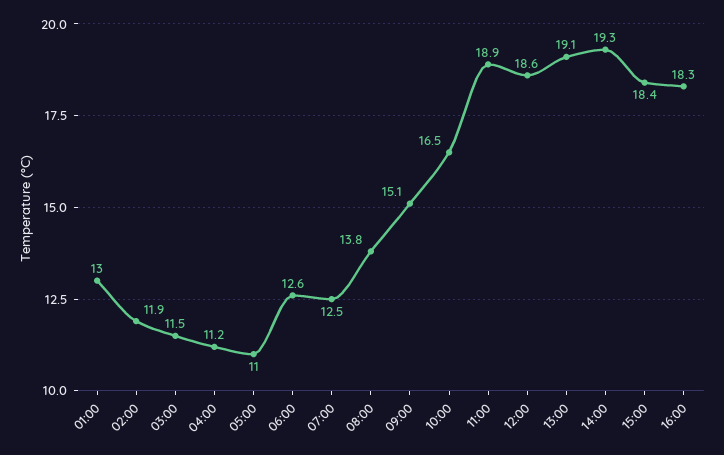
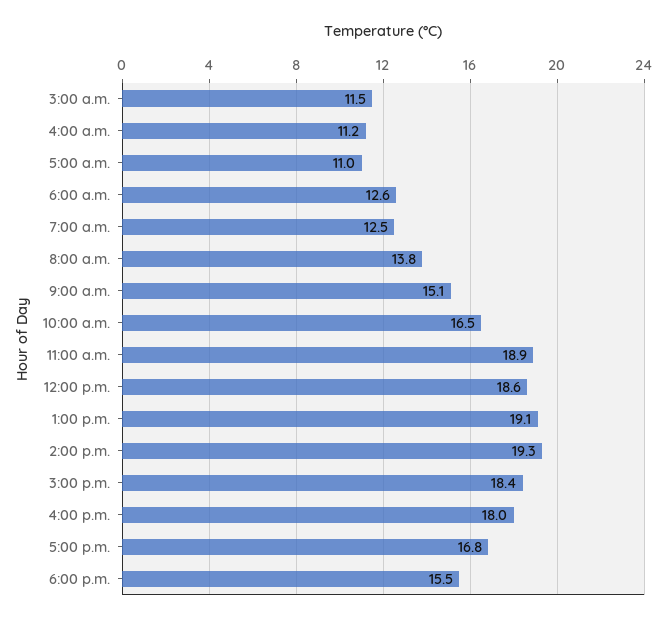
01:00: 13 -> none
02:00: 11.9 -> none
16:00: 18.3 -> 18
5:00 p.m.: none -> 16.8
6:00 p.m.: none -> 15.5

